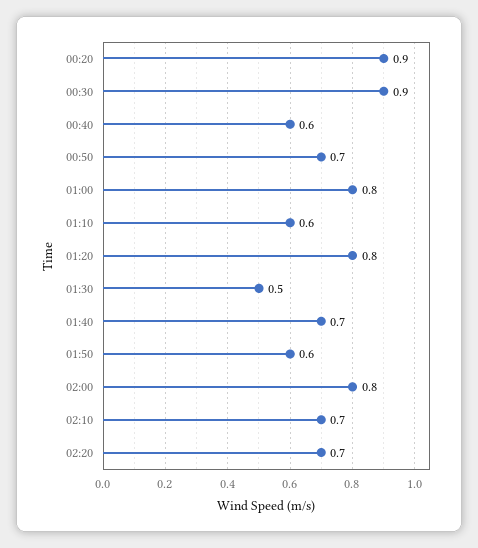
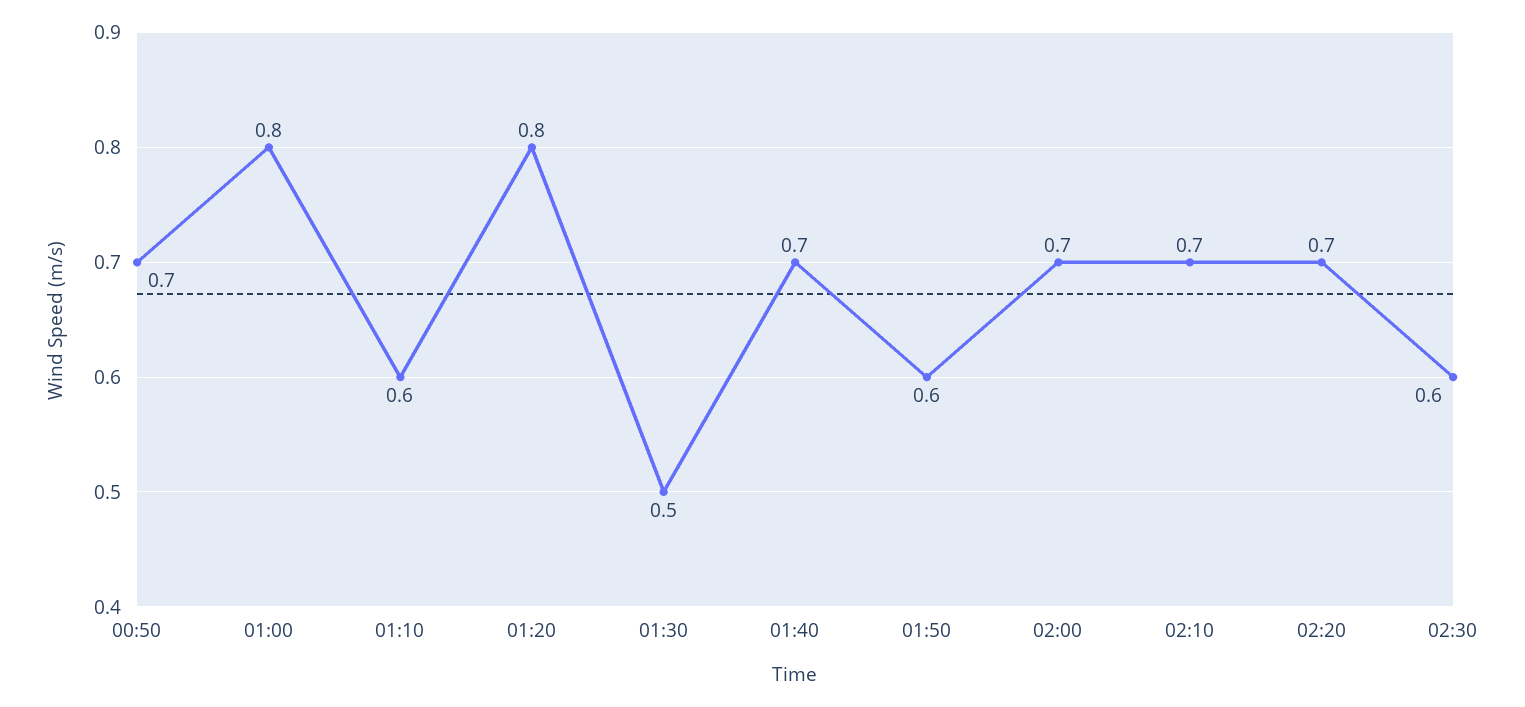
00:20: 0.9 -> none
00:30: 0.9 -> none
00:40: 0.6 -> none
02:00: 0.8 -> 0.7
02:30: none -> 0.6

